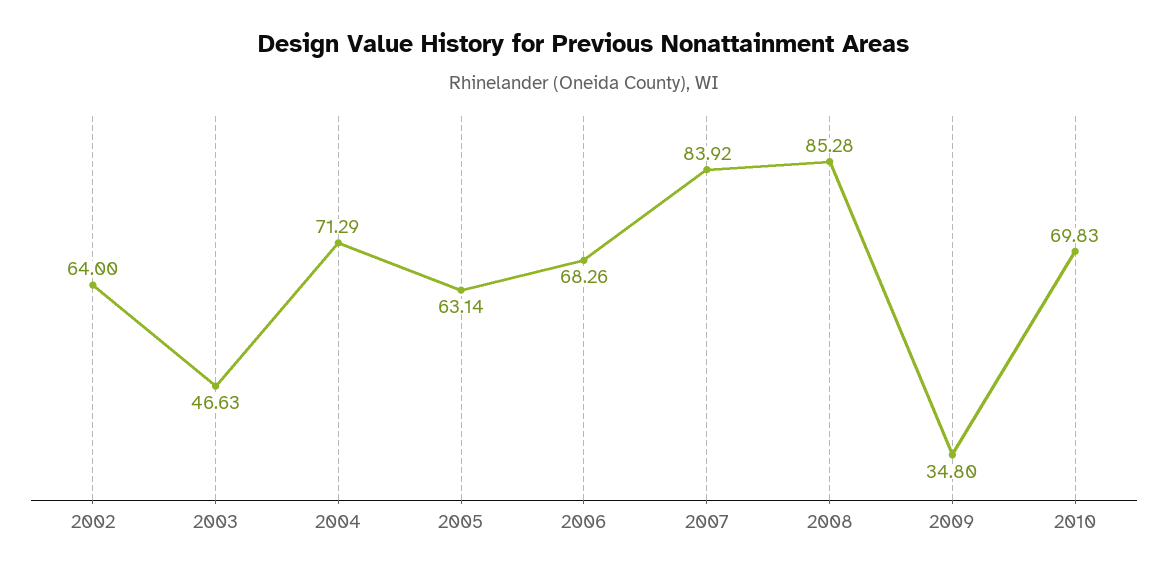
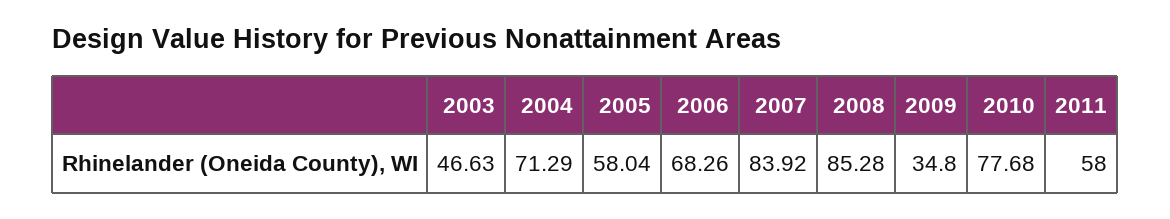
2002: 64 -> none
2005: 63.14 -> 58.04
2010: 69.83 -> 77.68
2011: none -> 58

